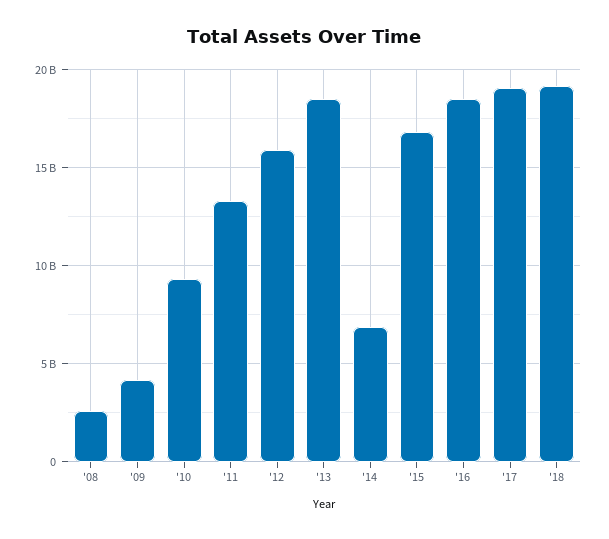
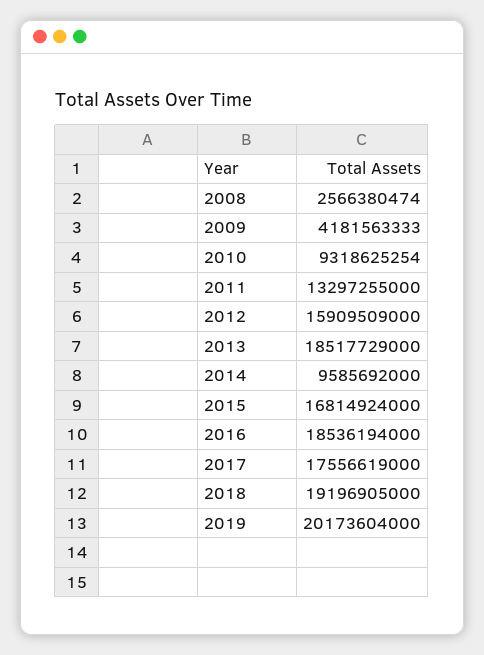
'14: 7000000000 -> 9585692000
'17: 19000000000 -> 17556619000
2019: none -> 20173604000

